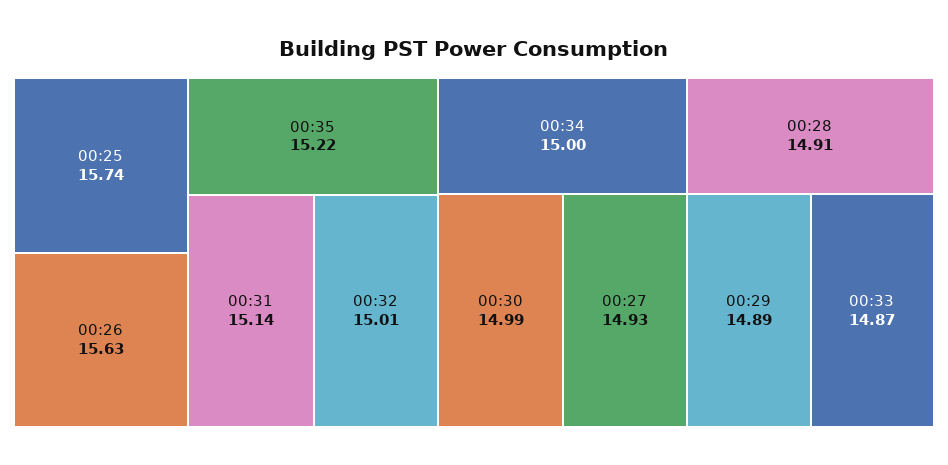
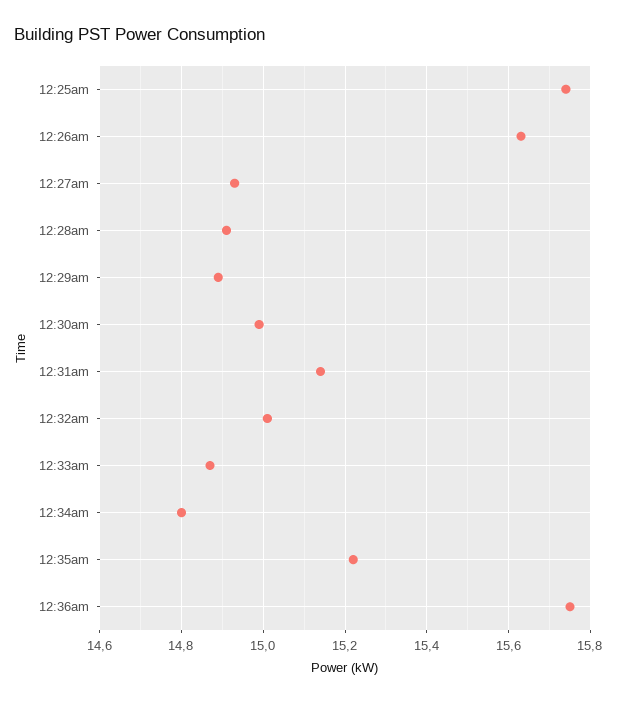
00:34: 15 -> 14.8
12:36am: none -> 15.75

